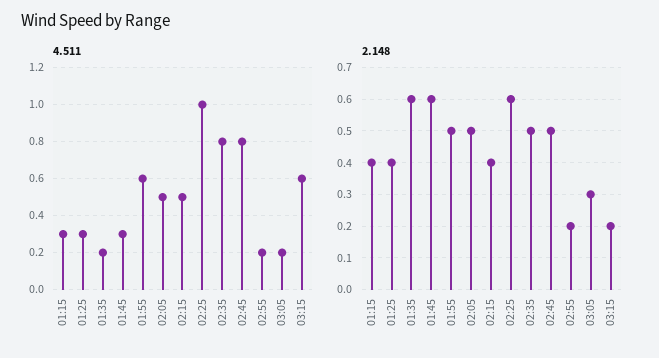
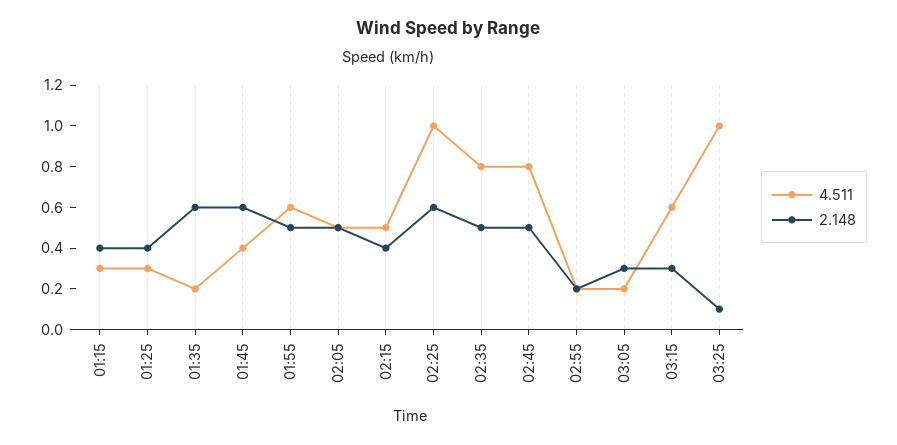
4.511, 01:45: 0.3 -> 0.4
2.148, 03:15: 0.2 -> 0.3
4.511, 03:25: none -> 1
2.148, 03:25: none -> 0.1

